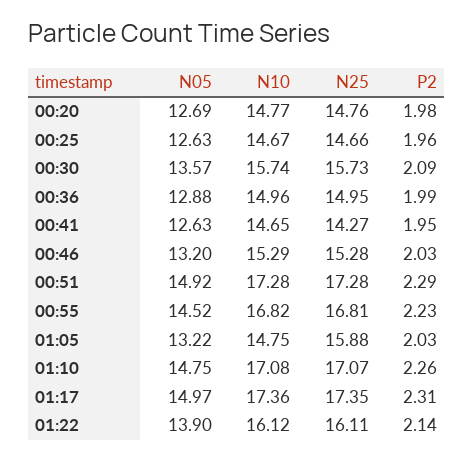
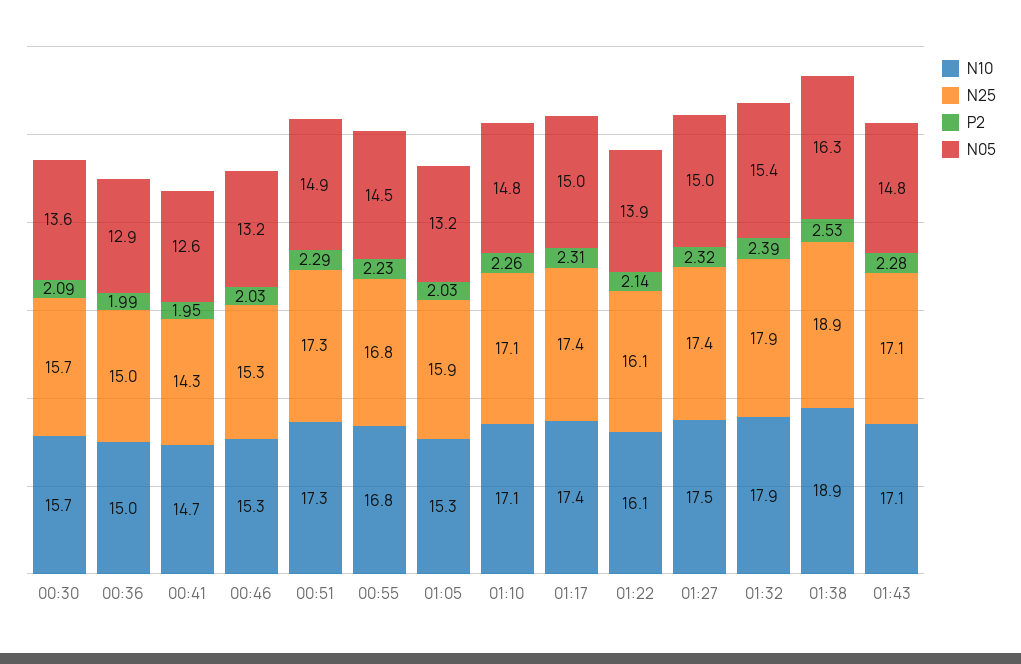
N05, 00:20: 12.69 -> none
N10, 00:20: 14.77 -> none
N25, 00:20: 14.76 -> none
P2, 00:20: 1.98 -> none
N05, 00:25: 12.63 -> none
N10, 00:25: 14.67 -> none
N25, 00:25: 14.66 -> none
P2, 00:25: 1.96 -> none
N10, 01:05: 14.75 -> 15.3
N10, 01:27: none -> 17.5
N25, 01:27: none -> 17.4
P2, 01:27: none -> 2.32
N05, 01:27: none -> 15
N10, 01:32: none -> 17.9
N25, 01:32: none -> 17.9
P2, 01:32: none -> 2.39
N05, 01:32: none -> 15.4
N10, 01:38: none -> 18.9
N25, 01:38: none -> 18.9
P2, 01:38: none -> 2.53
N05, 01:38: none -> 16.3
N10, 01:43: none -> 17.1
N25, 01:43: none -> 17.1
P2, 01:43: none -> 2.28
N05, 01:43: none -> 14.8

